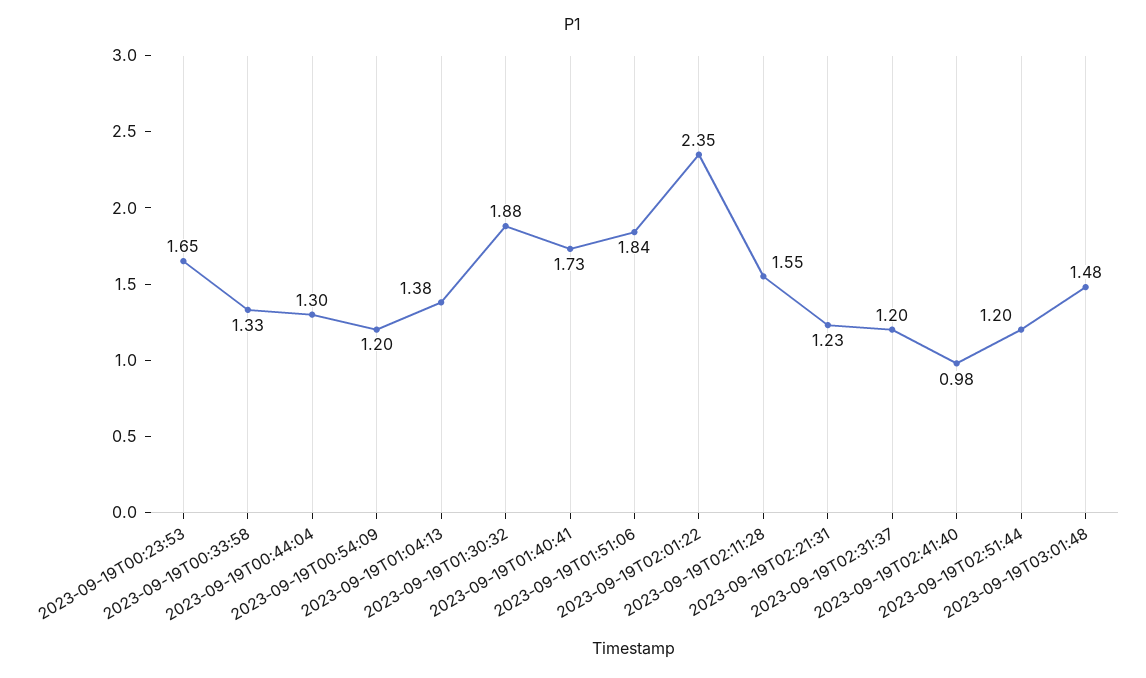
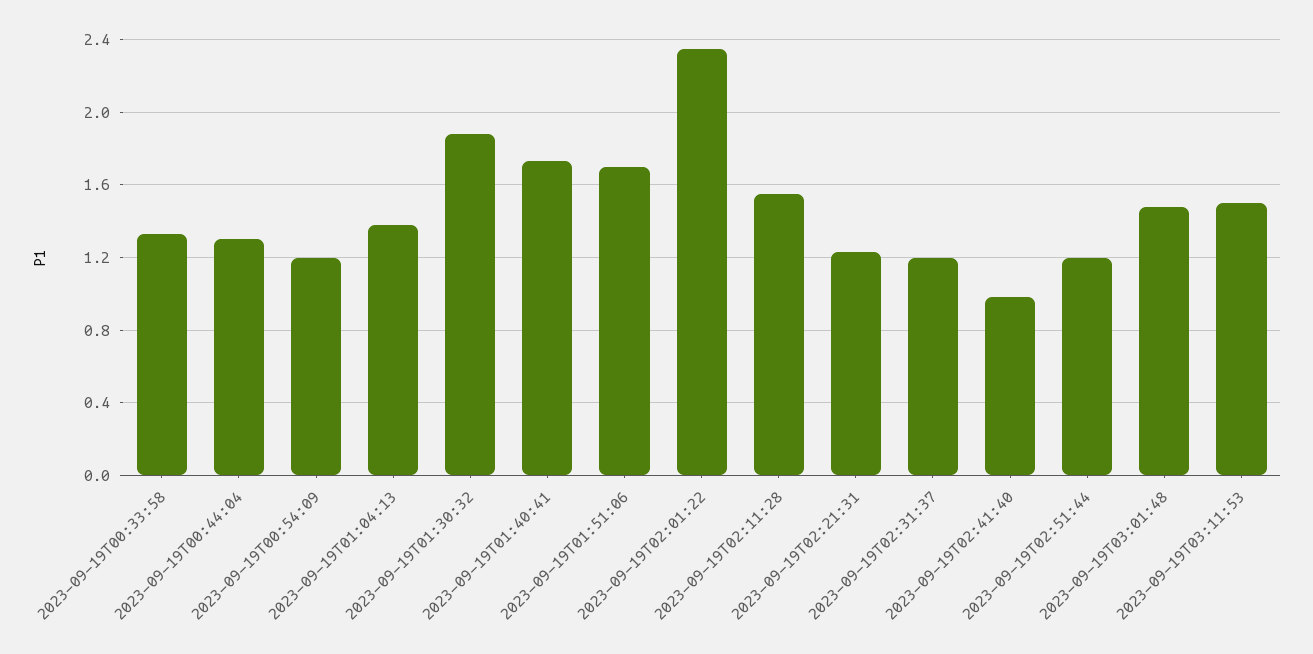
2023-09-19T00:23:53: 1.65 -> none
2023-09-19T01:51:06: 1.84 -> 1.7
2023-09-19T03:11:53: none -> 1.5

